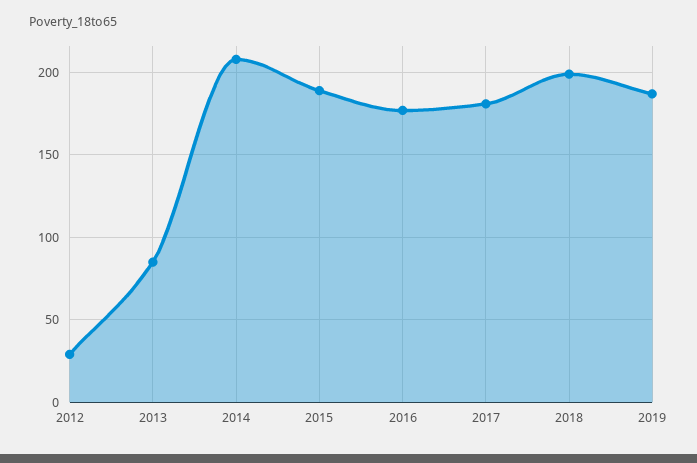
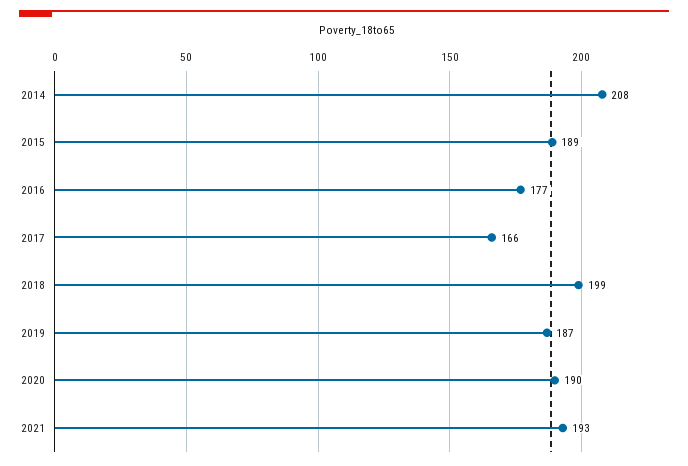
2012: 30 -> none
2013: 85 -> none
2017: 180 -> 166
2020: none -> 190
2021: none -> 193

